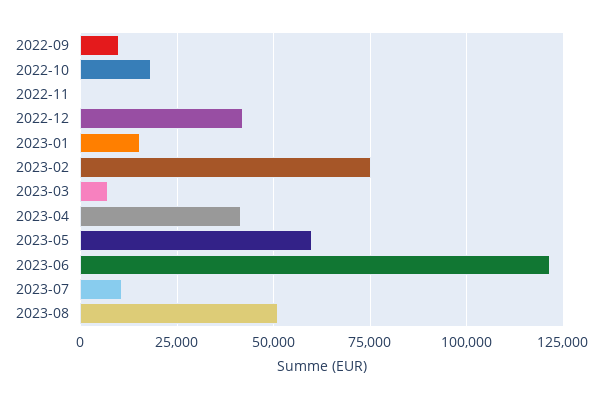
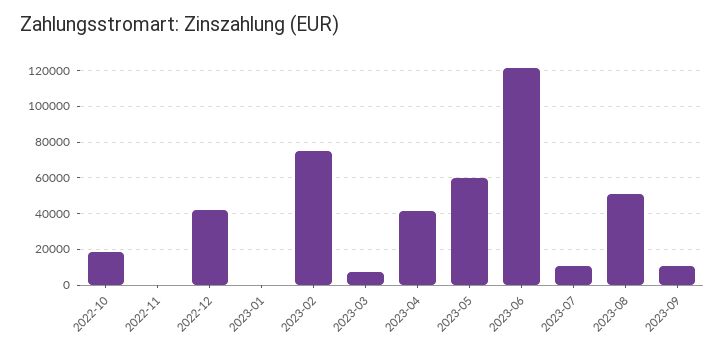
2022-09: 10000 -> none
2023-01: 15000 -> 0
2023-09: none -> 10000

